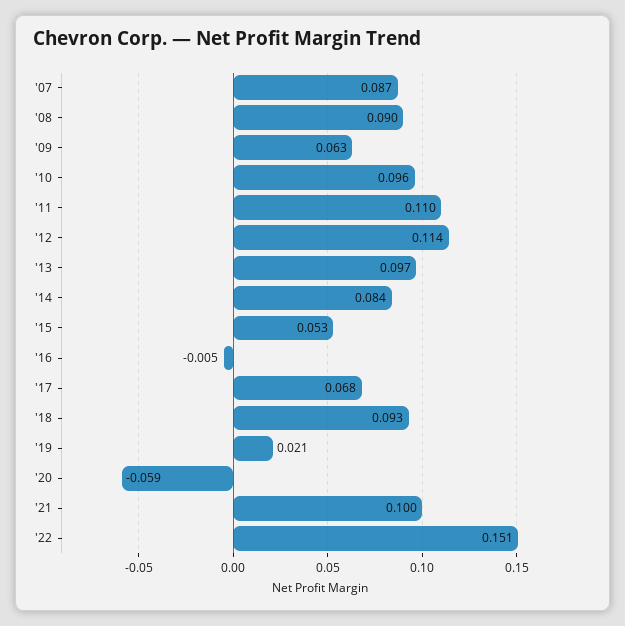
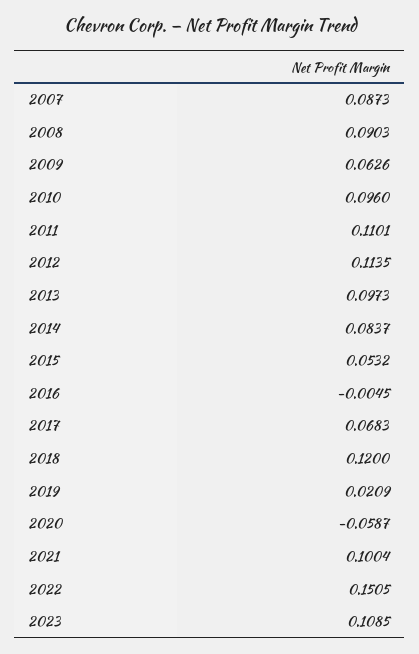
'18: 0.093 -> 0.12
2023: none -> 0.1085

